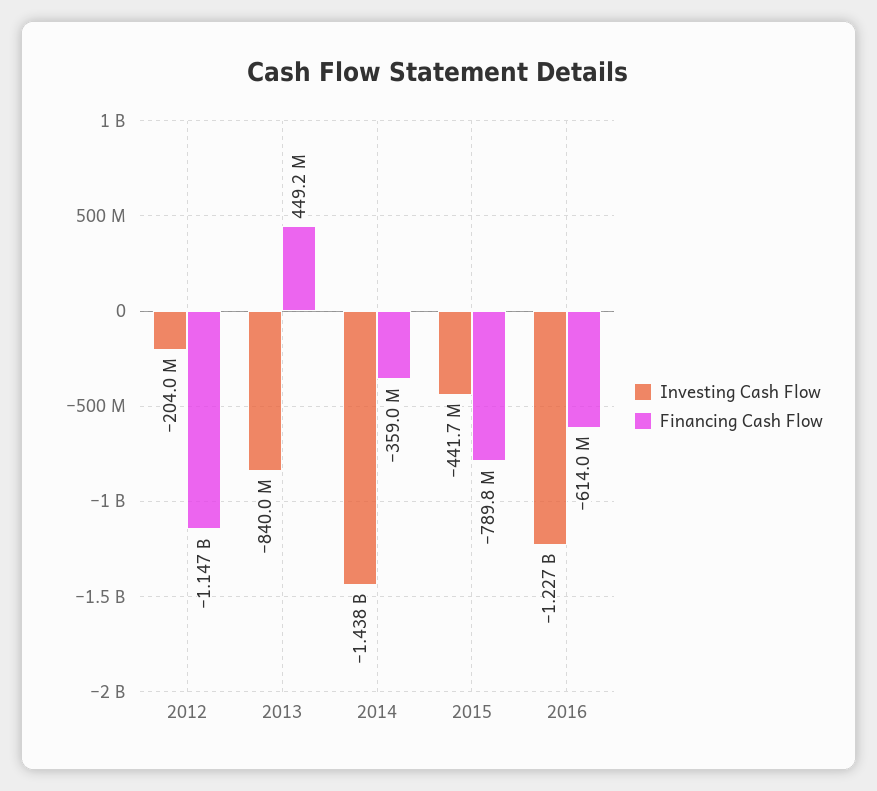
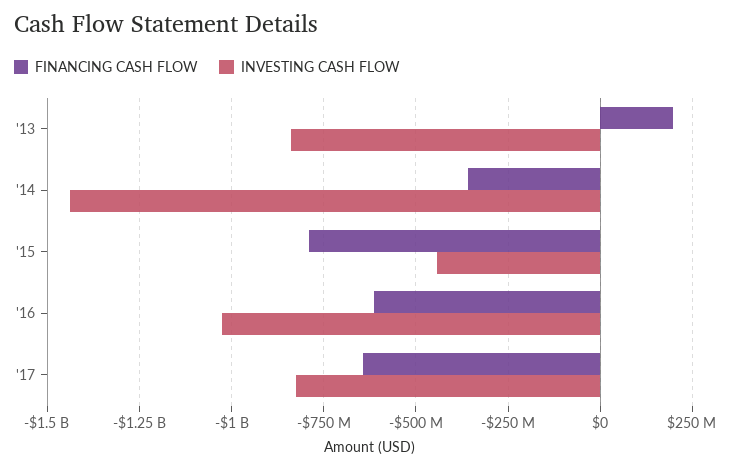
Investing Cash Flow, 2012: -204000000 -> none
Financing Cash Flow, 2012: -1147000000 -> none
Financing Cash Flow, 2013: 449200000 -> 200000000
Investing Cash Flow, 2016: -1227000000 -> -1025000000
Financing Cash Flow, '17: none -> -650000000
Investing Cash Flow, '17: none -> -825000000

